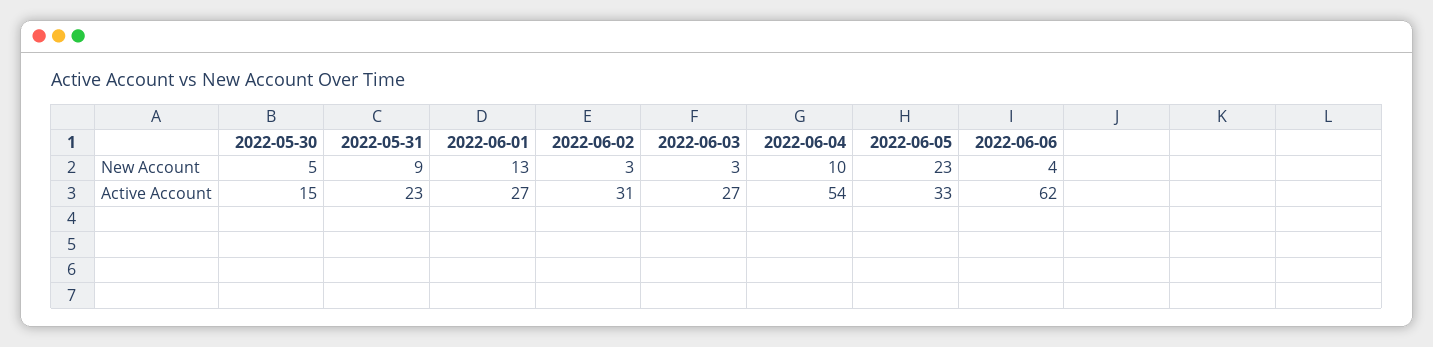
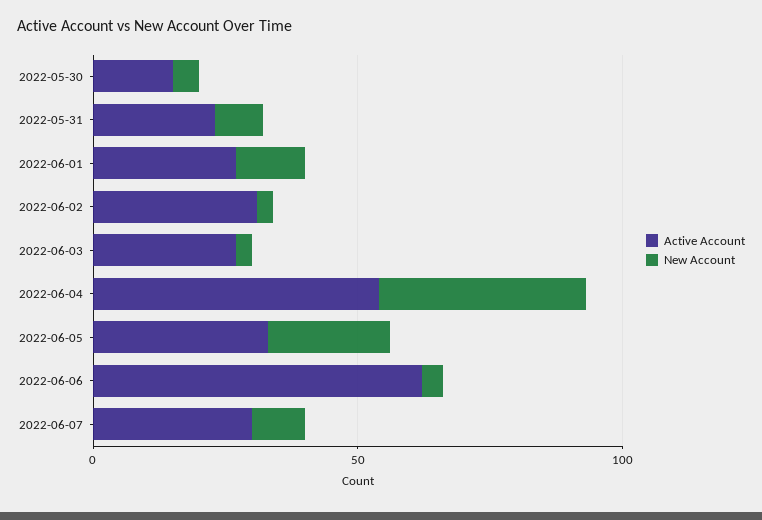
New Account, 2022-06-04: 10 -> 40
Active Account, 2022-06-07: none -> 30
New Account, 2022-06-07: none -> 10

